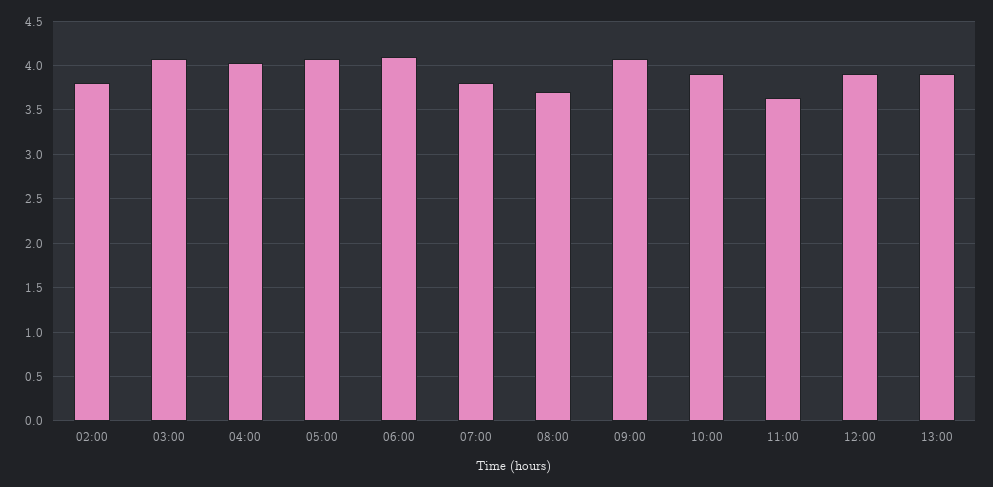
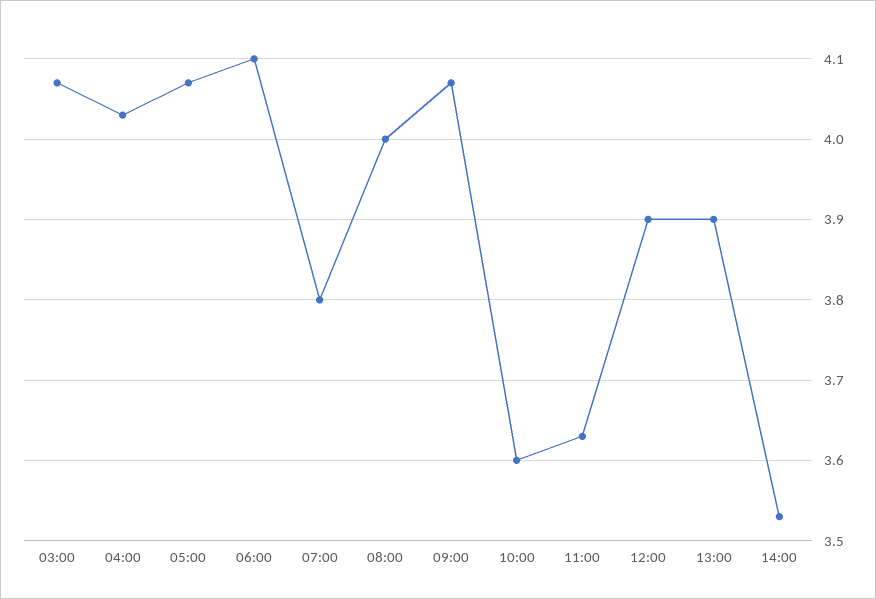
02:00: 3.8 -> none
08:00: 3.7 -> 4
10:00: 3.9 -> 3.6
14:00: none -> 3.53

